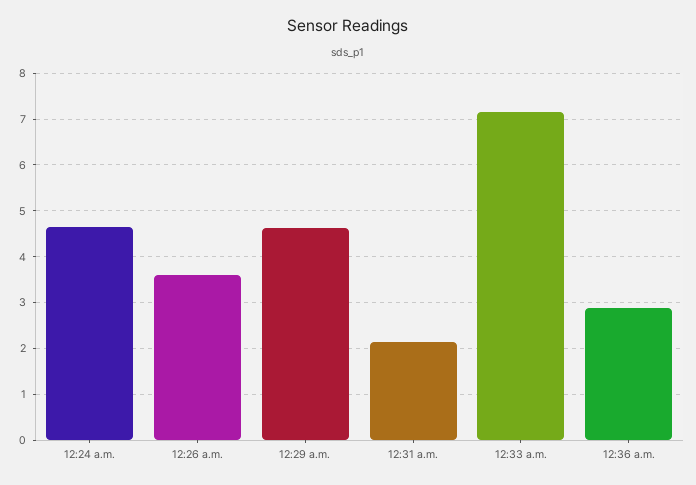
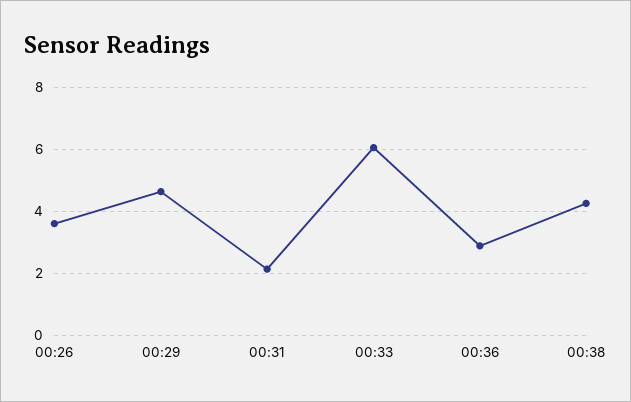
12:24 a.m.: 4.6 -> none
12:33 a.m.: 7.2 -> 6
00:38: none -> 4.2

